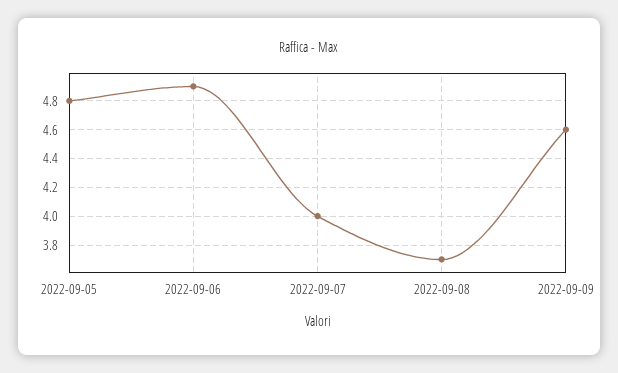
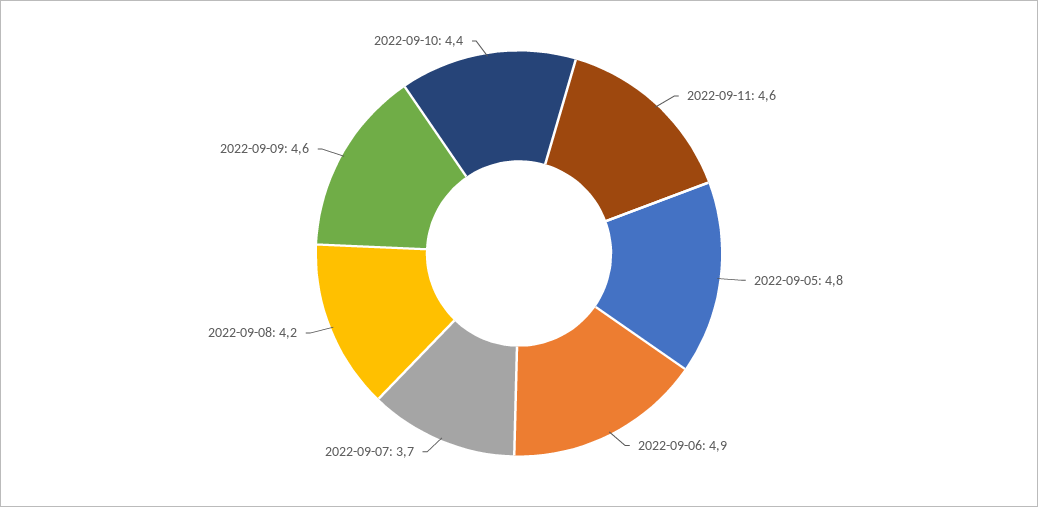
2022-09-07: 4 -> 3.7
2022-09-08: 3.7 -> 4.2
2022-09-11: none -> 4.6
2022-09-10: none -> 4.4

